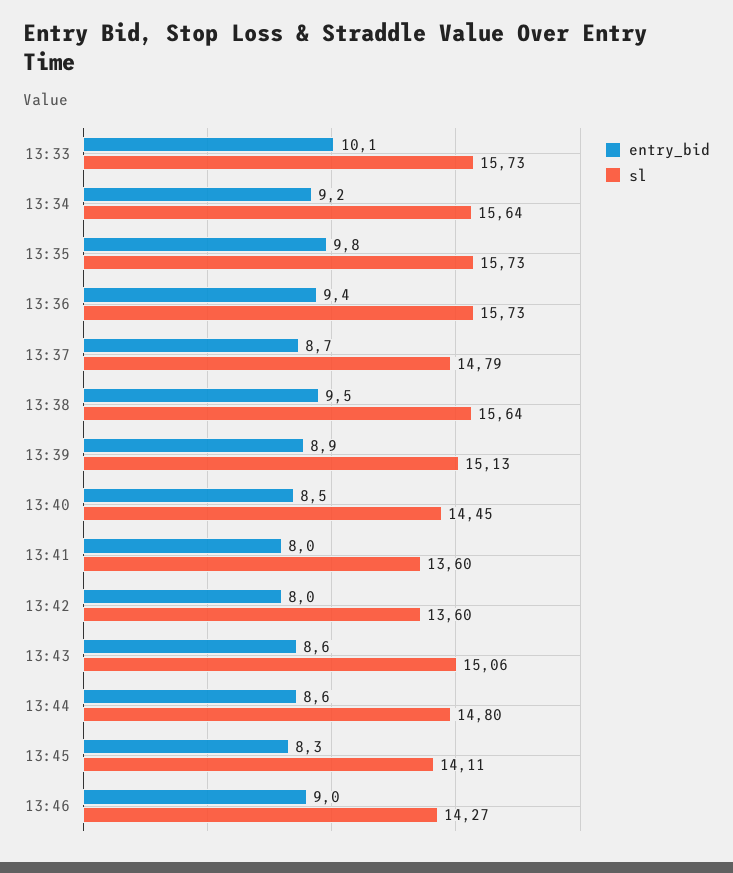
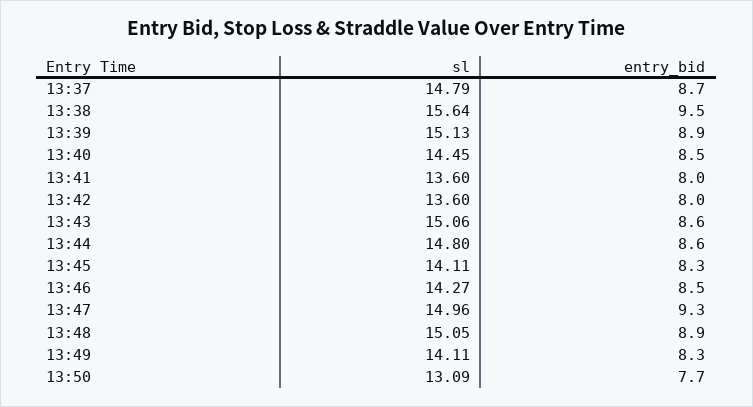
entry_bid, 13:33: 10.1 -> none
sl, 13:33: 15.73 -> none
entry_bid, 13:34: 9.2 -> none
sl, 13:34: 15.64 -> none
entry_bid, 13:35: 9.8 -> none
sl, 13:35: 15.73 -> none
entry_bid, 13:36: 9.4 -> none
sl, 13:36: 15.73 -> none
entry_bid, 13:46: 9 -> 8.5
sl, 13:47: none -> 14.96
entry_bid, 13:47: none -> 9.3
sl, 13:48: none -> 15.05
entry_bid, 13:48: none -> 8.9
sl, 13:49: none -> 14.11
entry_bid, 13:49: none -> 8.3
sl, 13:50: none -> 13.09
entry_bid, 13:50: none -> 7.7

